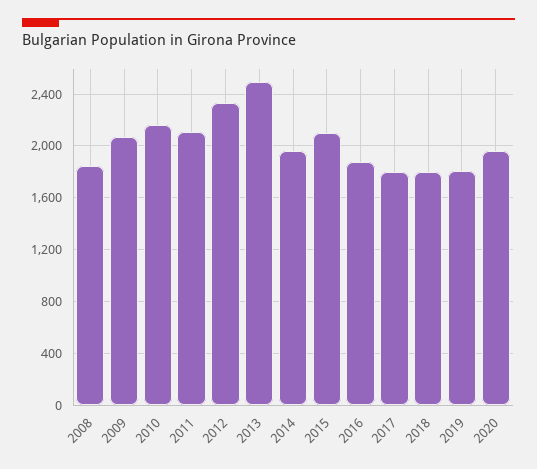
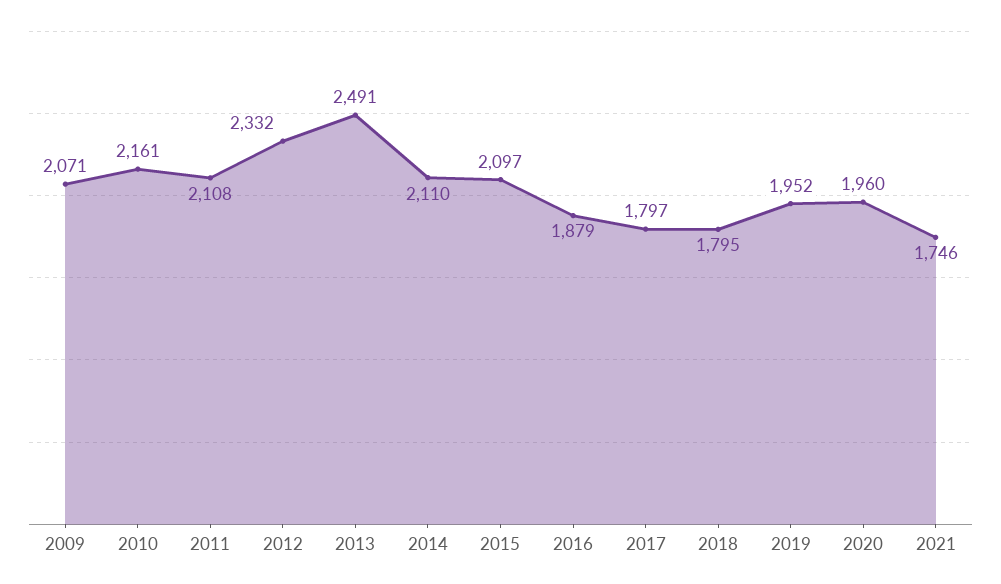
2008: 1850 -> none
2014: 1950 -> 2110
2019: 1800 -> 1952
2021: none -> 1746

